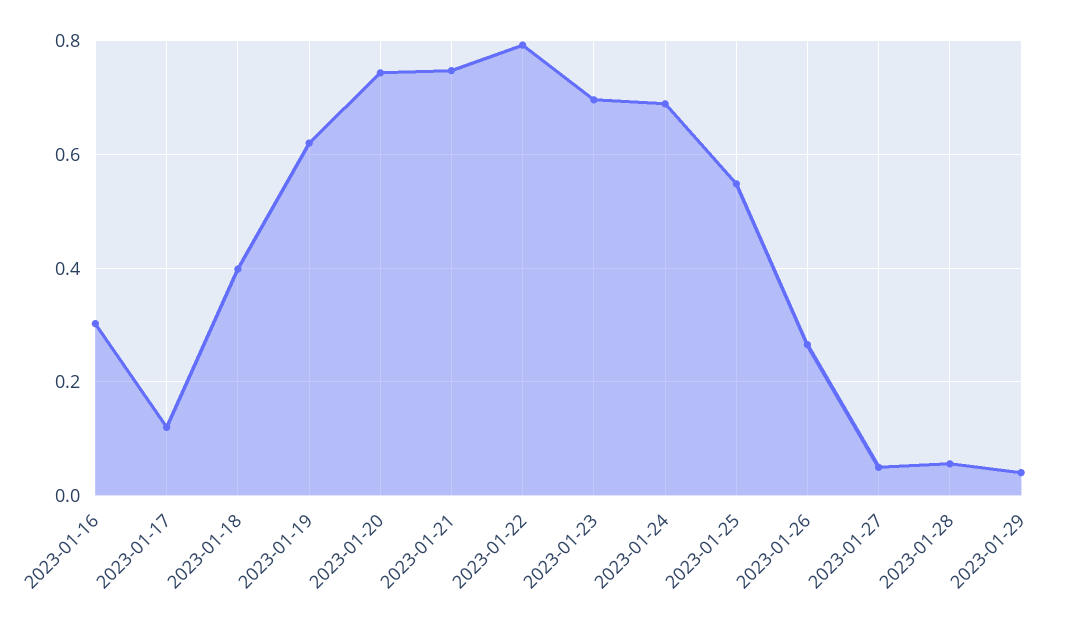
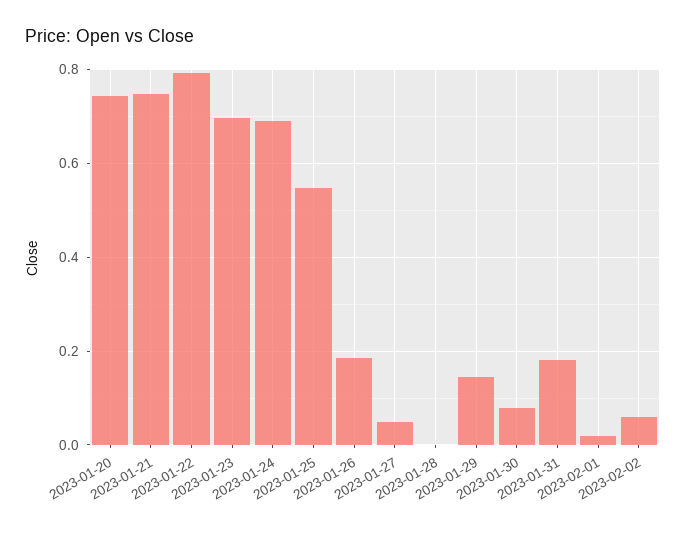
2023-01-16: 0.3 -> none
2023-01-17: 0.12 -> none
2023-01-18: 0.4 -> none
2023-01-19: 0.62 -> none
2023-01-26: 0.26 -> 0.18
2023-01-28: 0.06 -> 0
2023-01-29: 0.04 -> 0.14
2023-01-30: none -> 0.08
2023-01-31: none -> 0.18
2023-02-01: none -> 0.02
2023-02-02: none -> 0.06

